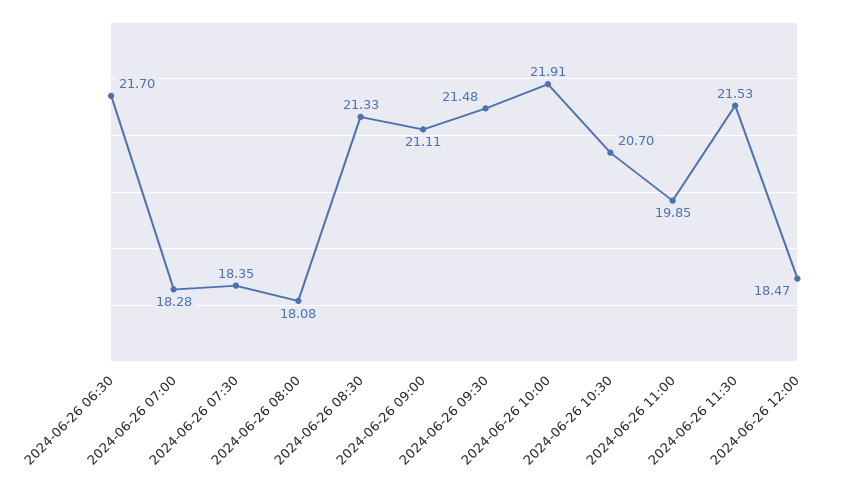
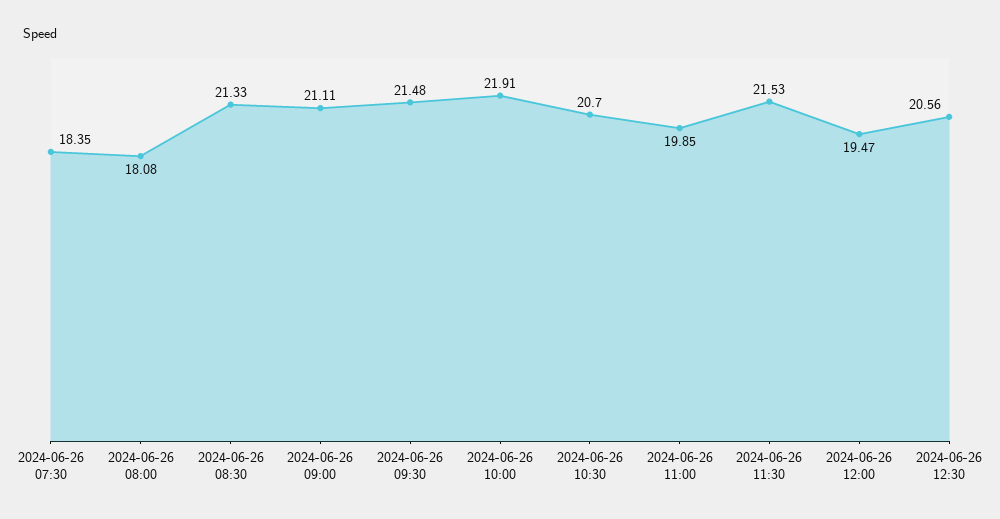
2024-06-26 06:30: 21.7 -> none
2024-06-26 07:00: 18.28 -> none
2024-06-26 12:00: 18.47 -> 19.47
2024-06-26 12:30: none -> 20.56

